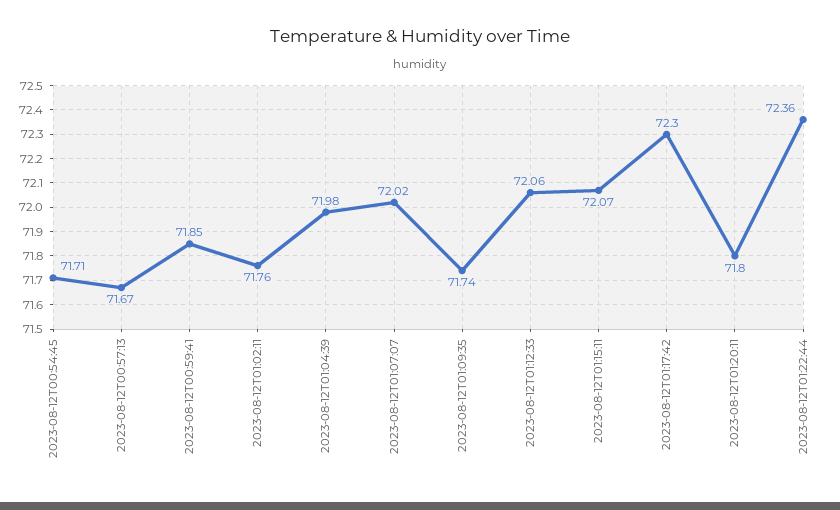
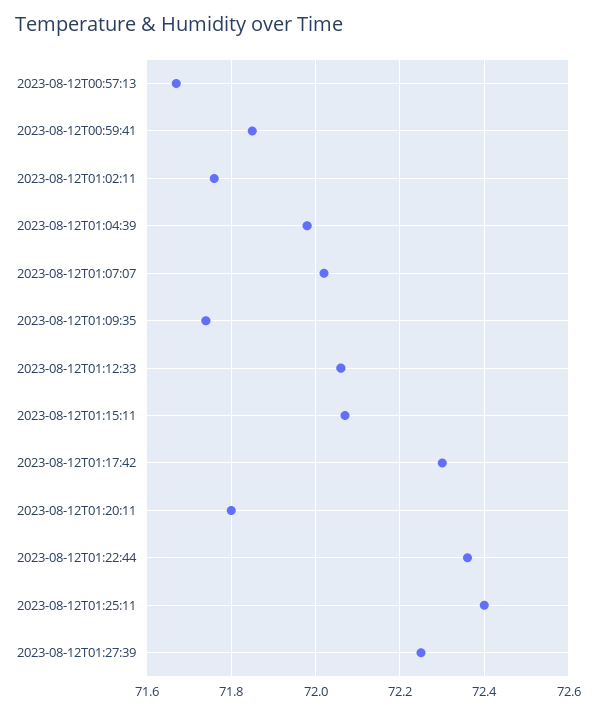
2023-08-12T00:54:45: 71.71 -> none
2023-08-12T01:25:11: none -> 72.4
2023-08-12T01:27:39: none -> 72.25

